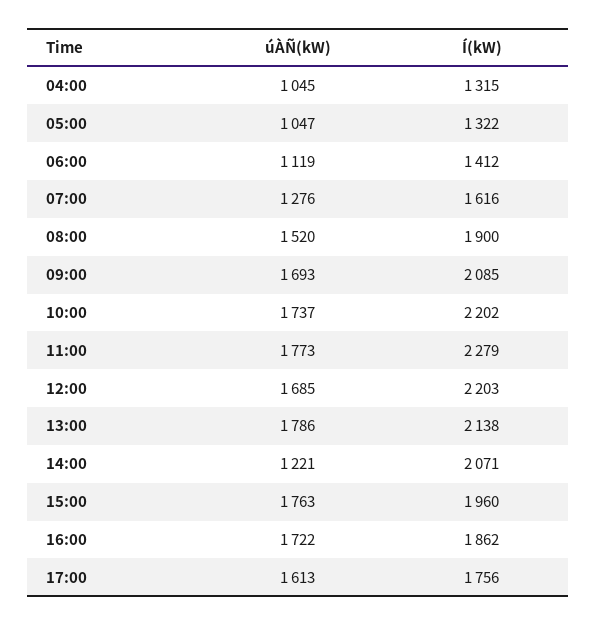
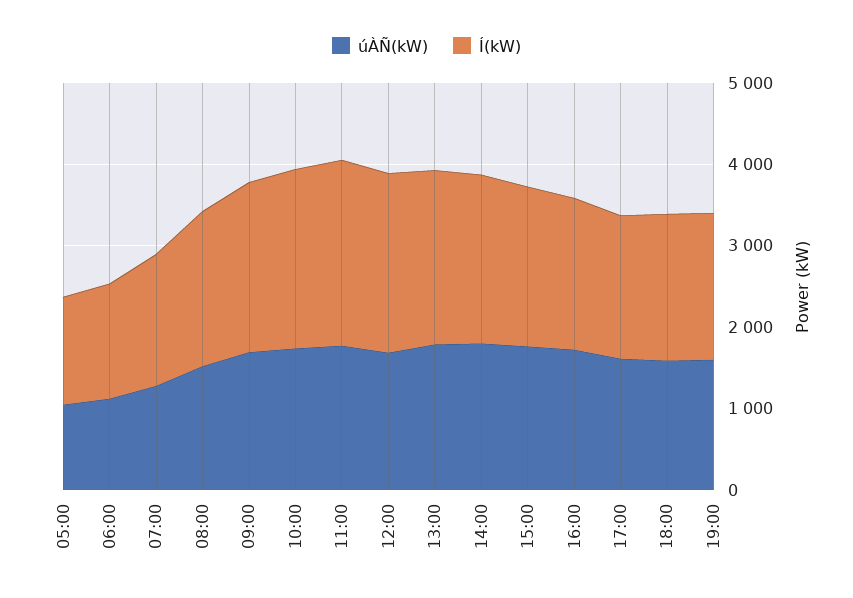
úÀÑ(kW), 04:00: 1045 -> none
Í(kW), 04:00: 1315 -> none
úÀÑ(kW), 14:00: 1221 -> 1800
úÀÑ(kW), 18:00: none -> 1600
Í(kW), 18:00: none -> 1800
úÀÑ(kW), 19:00: none -> 1600
Í(kW), 19:00: none -> 1800

